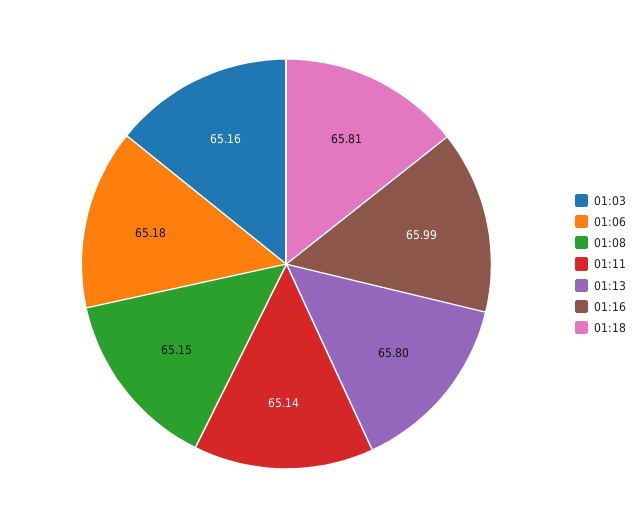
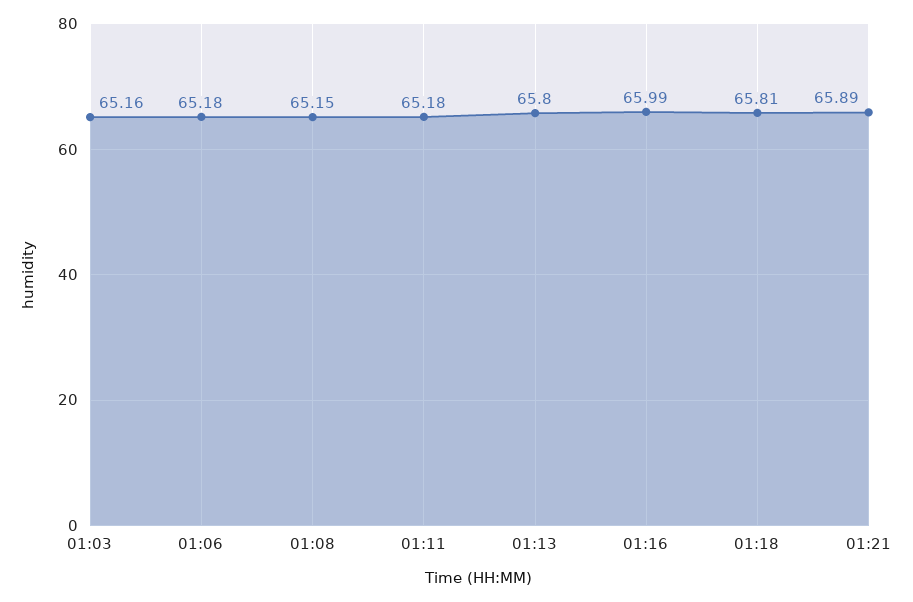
01:11: 65.14 -> 65.18
01:21: none -> 65.89

